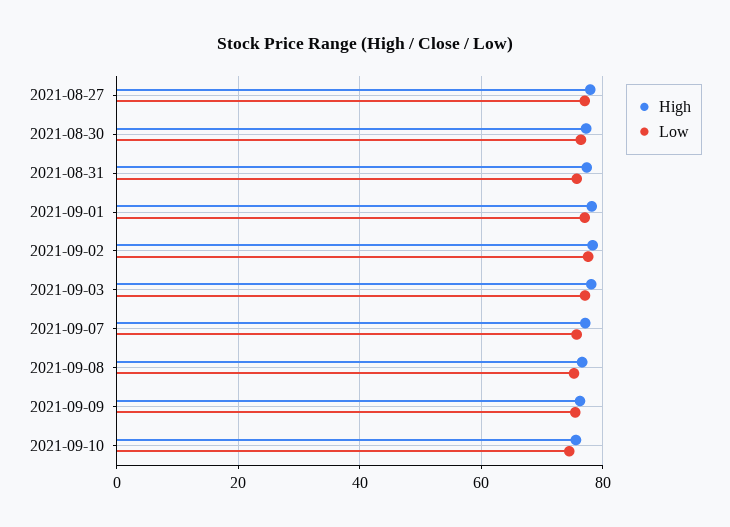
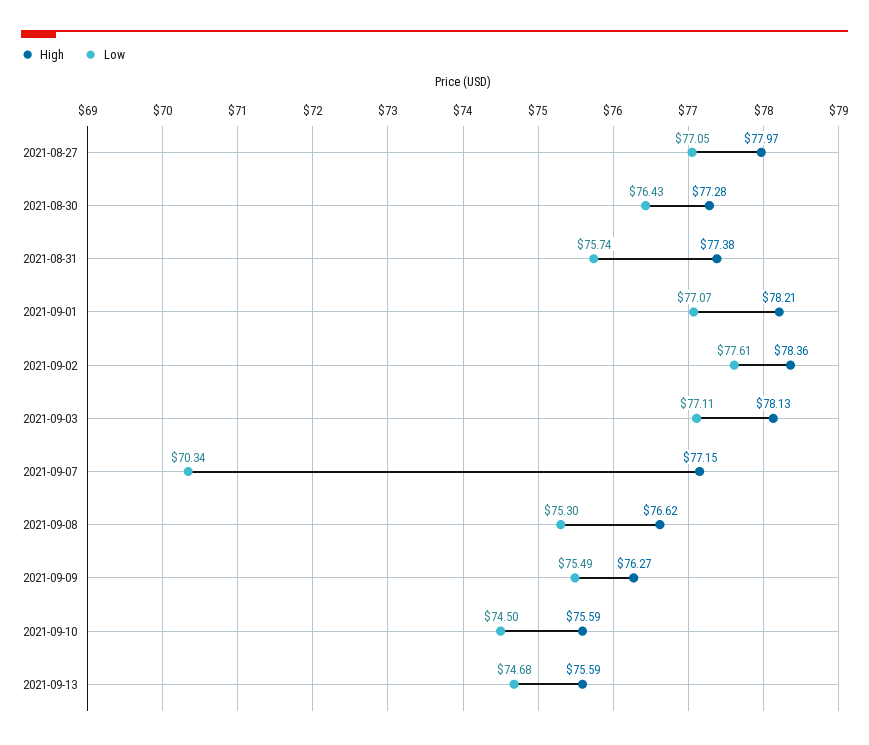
Low, 2021-09-07: 76 -> 70.34
High, 2021-09-13: none -> 75.59
Low, 2021-09-13: none -> 74.68

